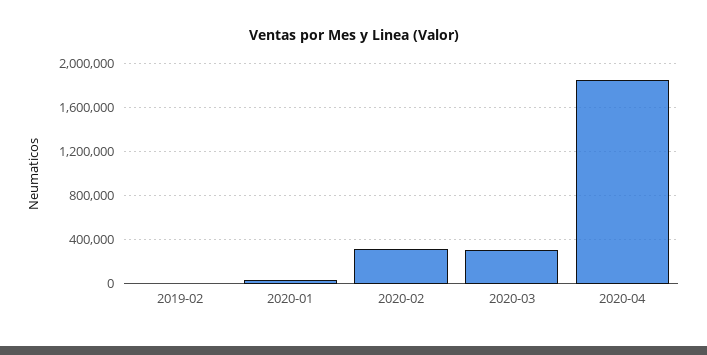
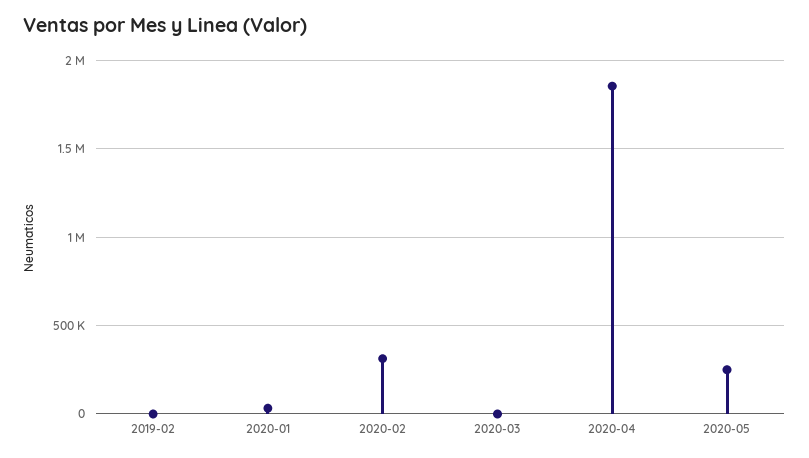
2020-03: 300000 -> 0
2020-05: none -> 250000

